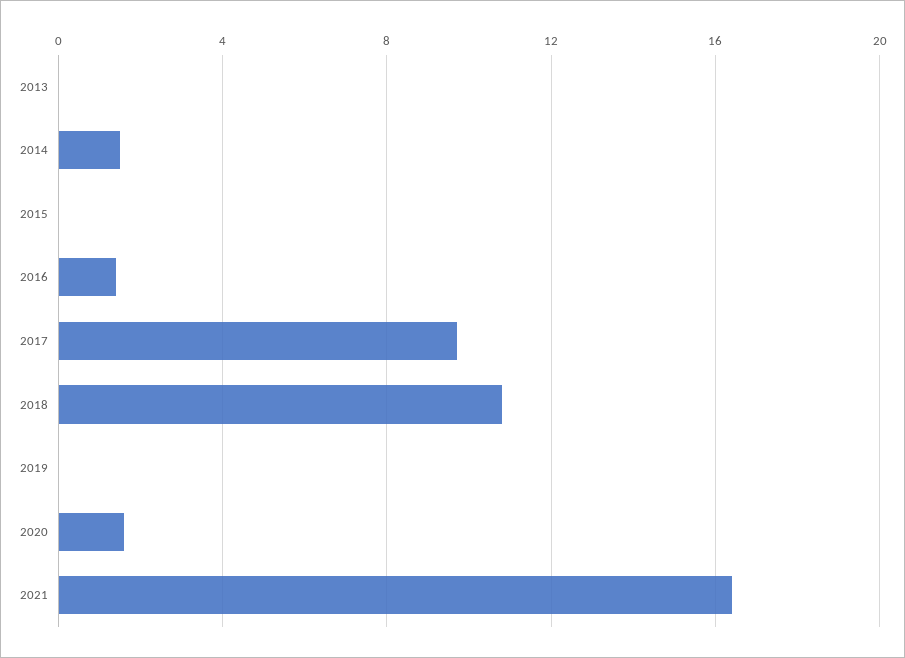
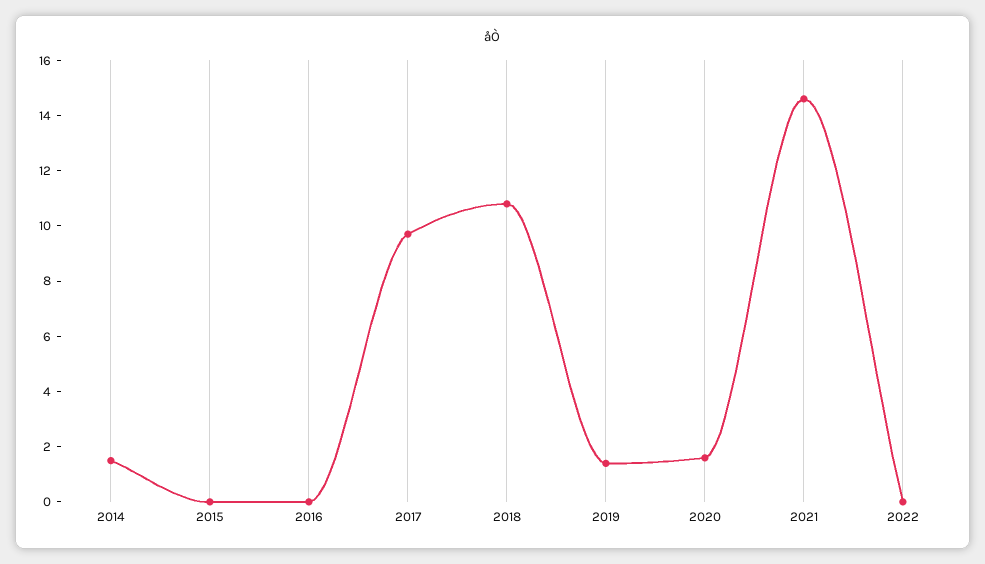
2013: 0 -> none
2016: 1.5 -> 0
2019: 0 -> 1.5
2021: 16.5 -> 14.5
2022: none -> 0

